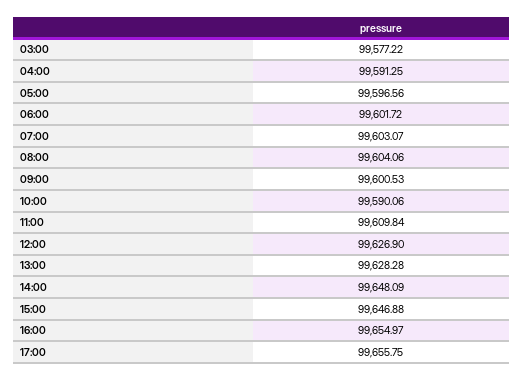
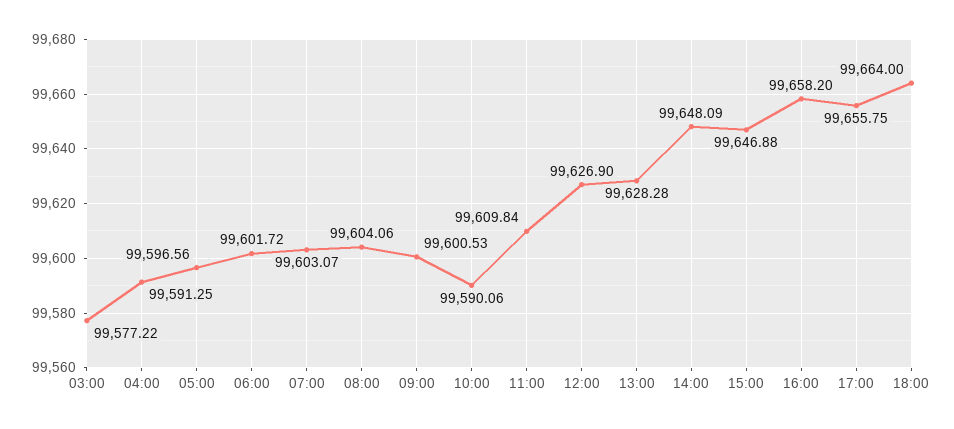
16:00: 99654.97 -> 99658.2
18:00: none -> 99664

